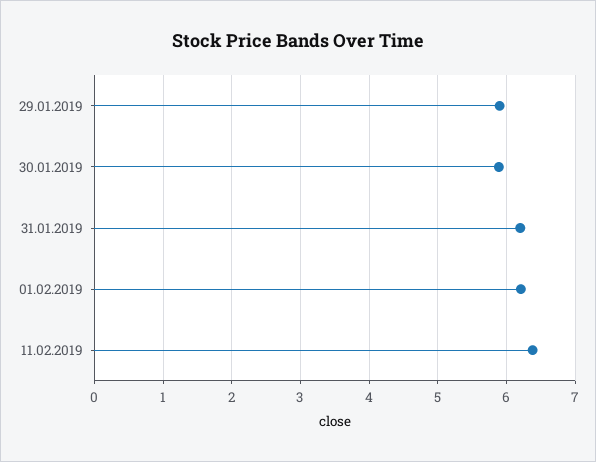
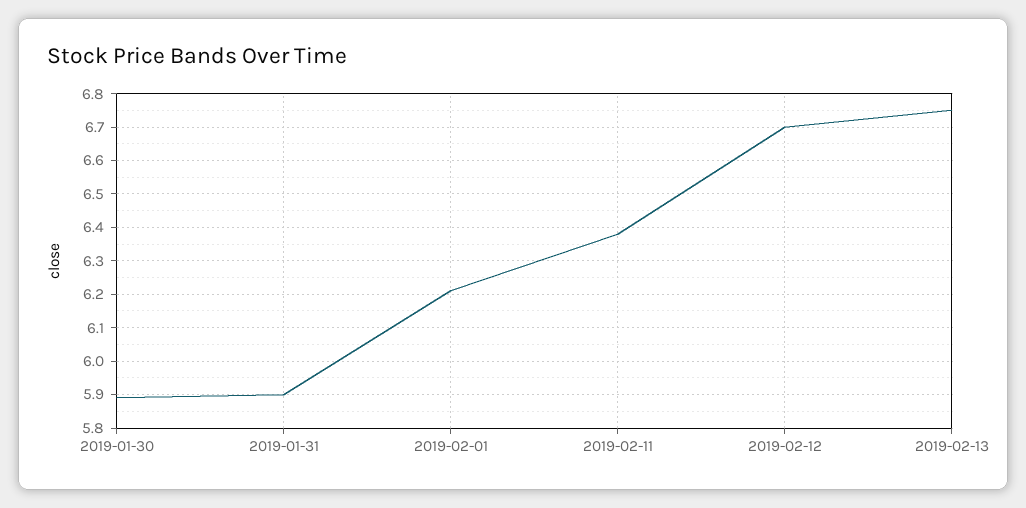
29.01.2019: 5.9 -> none
31.01.2019: 6.2 -> 5.9
2019-02-12: none -> 6.7
2019-02-13: none -> 6.75

